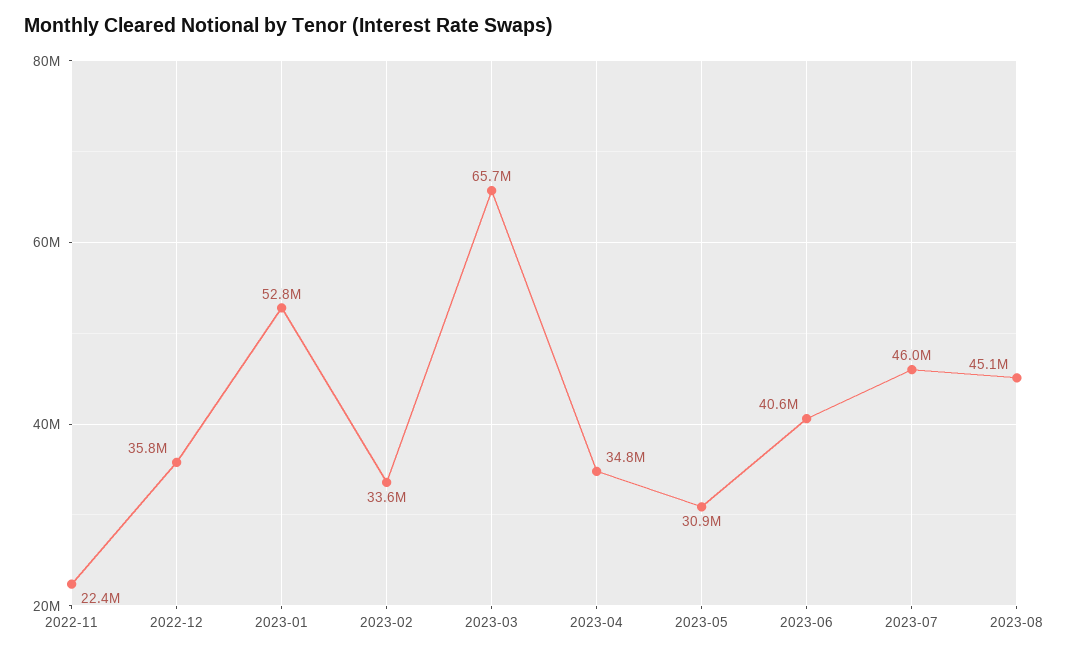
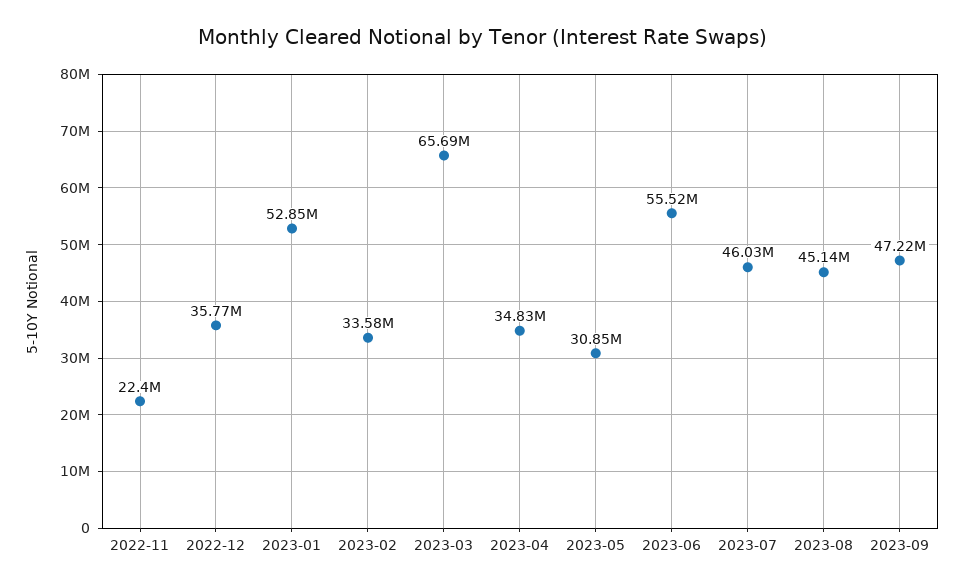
2023-06: 40600000 -> 55520000
2023-09: none -> 47220000

